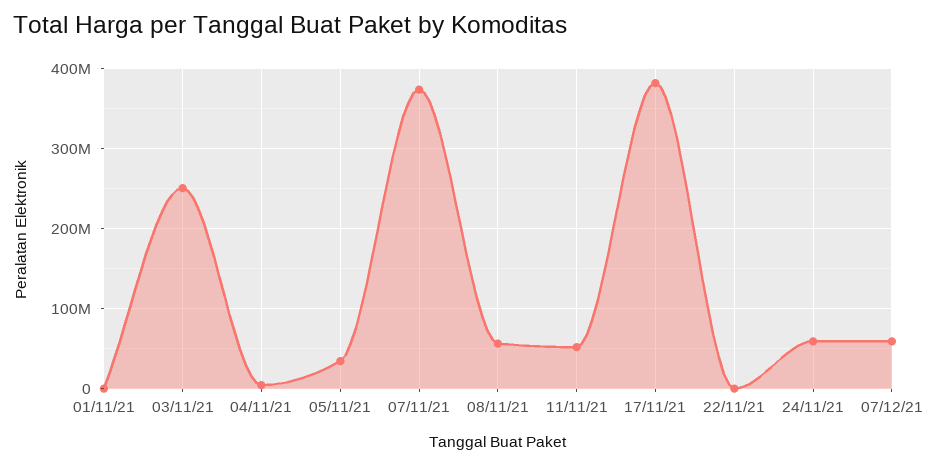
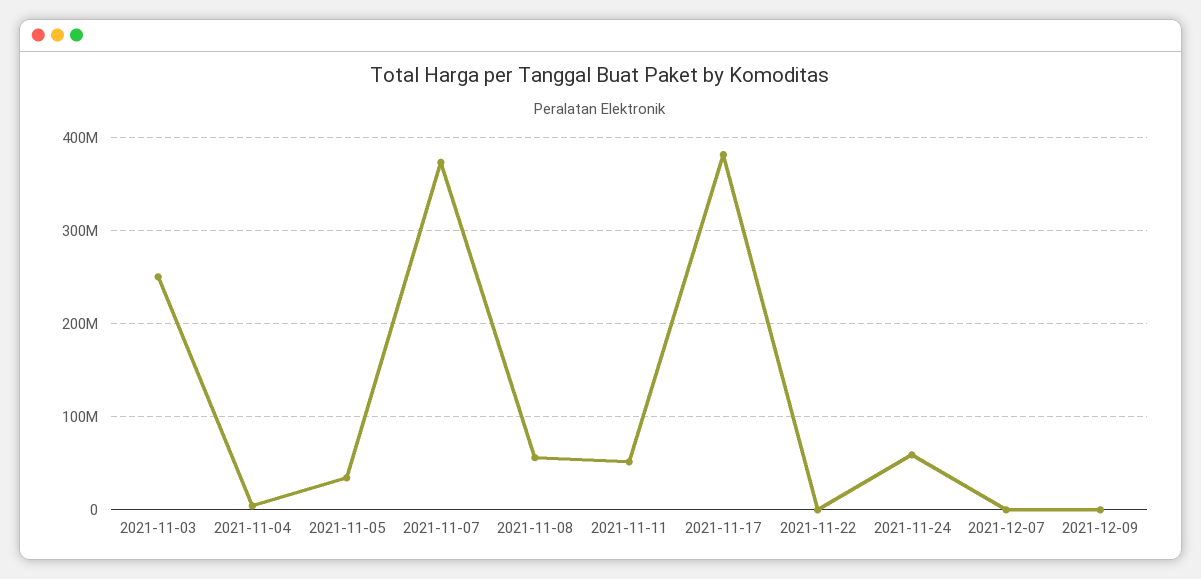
01/11/21: 0 -> none
07/12/21: 60000000 -> 0
2021-12-09: none -> 0

